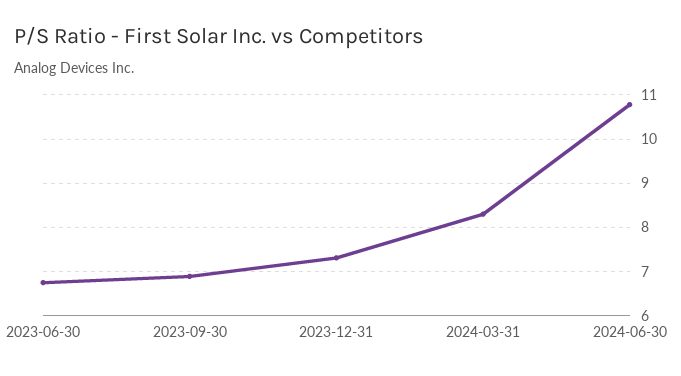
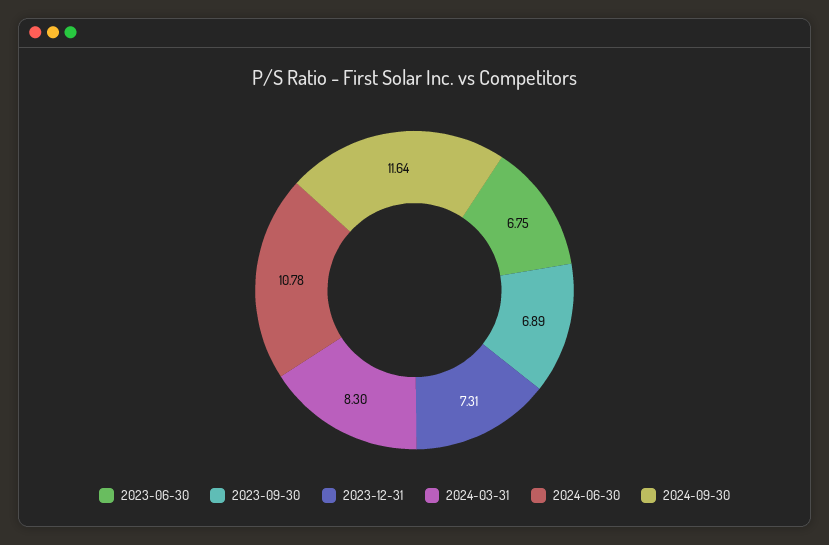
2024-09-30: none -> 11.64

